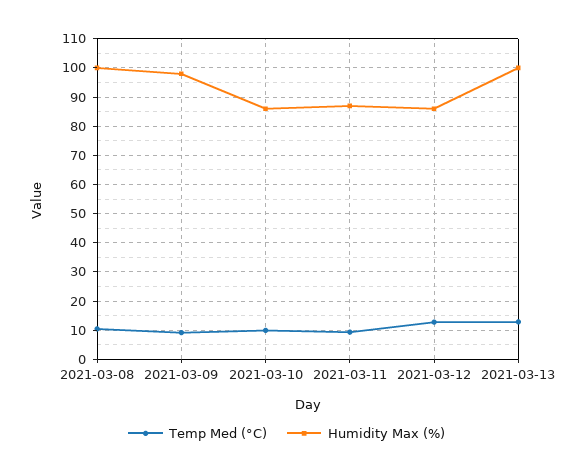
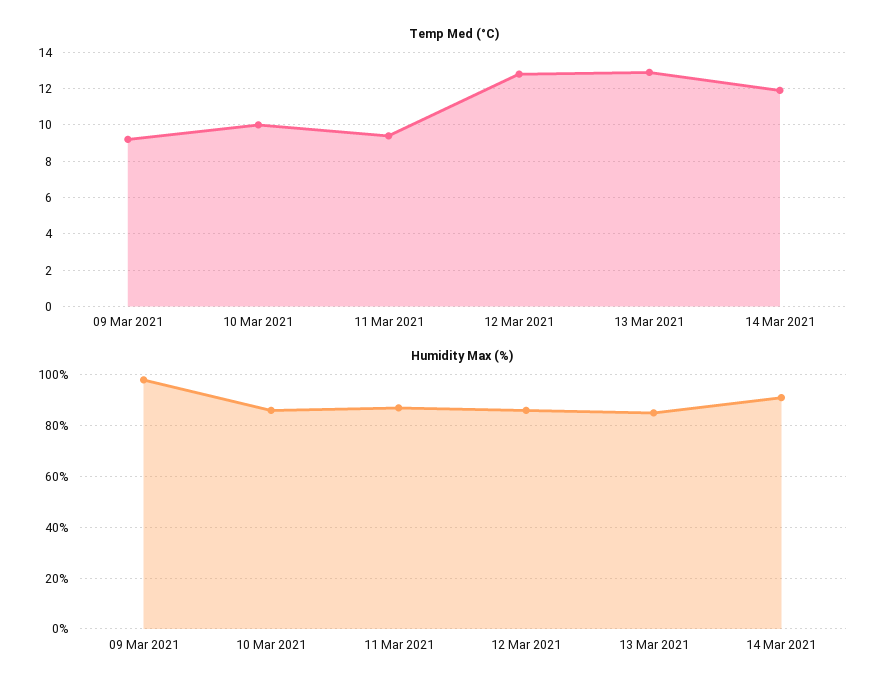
Temp Med (°C), 2021-03-08: 10 -> none
Humidity Max (%), 2021-03-08: 100 -> none
Humidity Max (%), 2021-03-13: 100 -> 85
Temp Med (°C), 14 Mar 2021: none -> 12
Humidity Max (%), 14 Mar 2021: none -> 90

